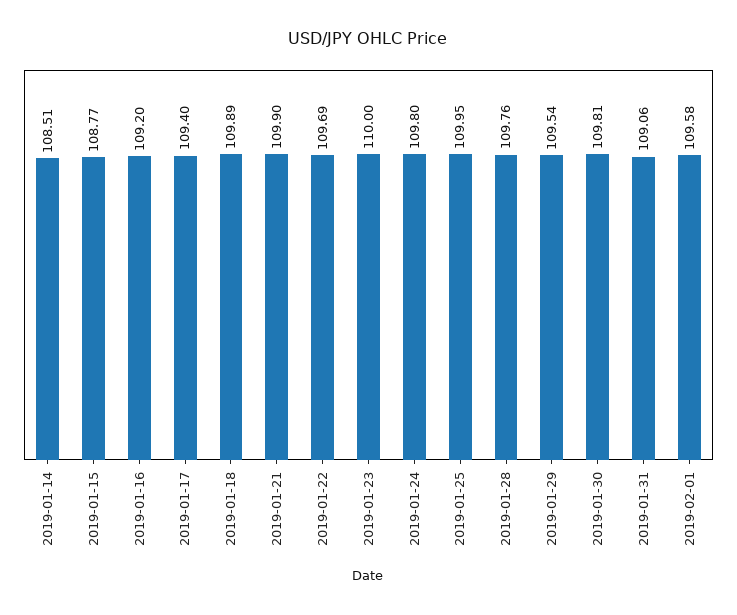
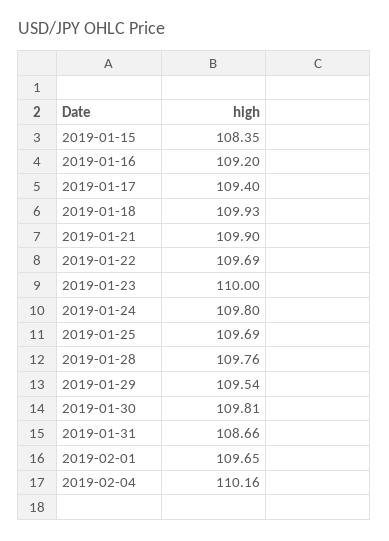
2019-01-14: 108.51 -> none
2019-01-15: 108.77 -> 108.35
2019-01-18: 109.89 -> 109.93
2019-01-25: 109.95 -> 109.69
2019-01-31: 109.06 -> 108.66
2019-02-01: 109.58 -> 109.65
2019-02-04: none -> 110.16

